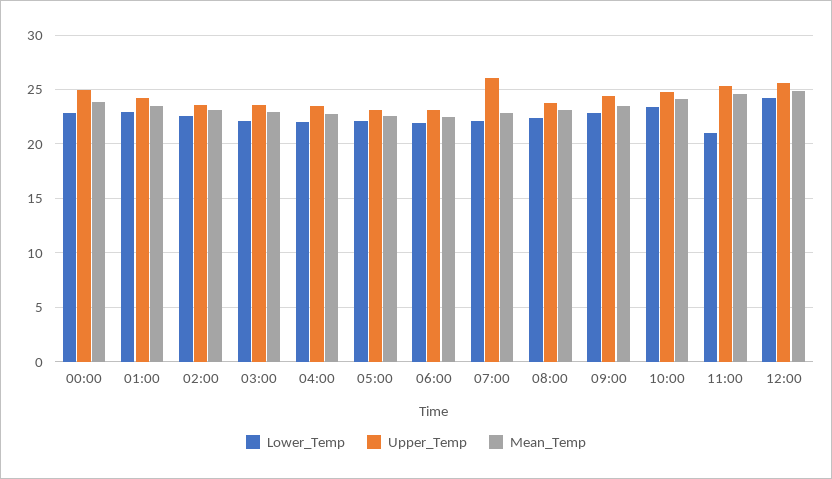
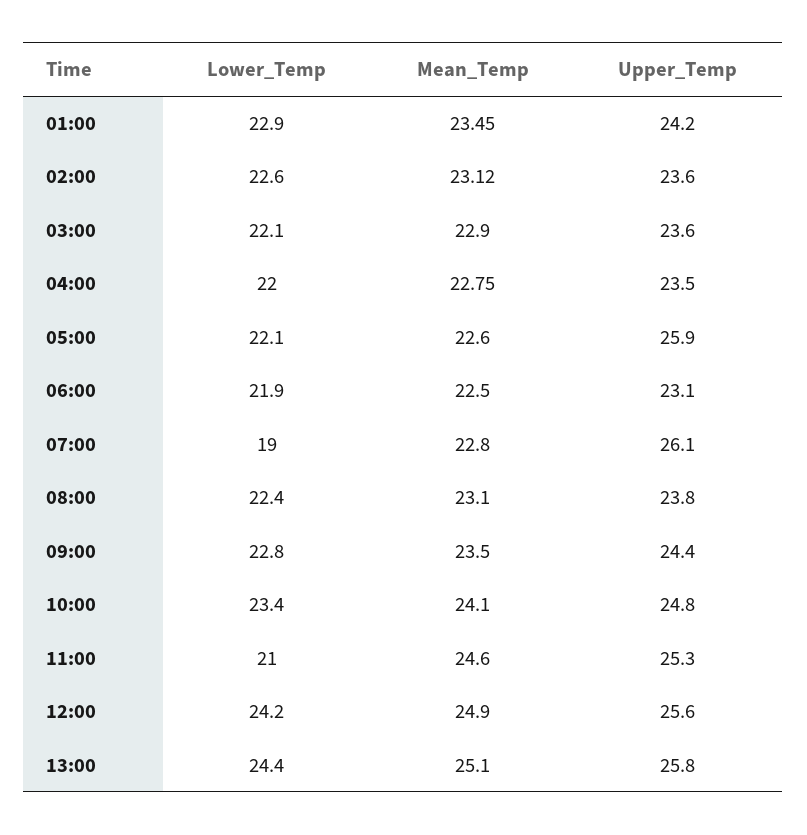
Lower_Temp, 00:00: 23 -> none
Upper_Temp, 00:00: 25 -> none
Mean_Temp, 00:00: 24 -> none
Upper_Temp, 05:00: 23 -> 25.9
Lower_Temp, 07:00: 22 -> 19
Lower_Temp, 13:00: none -> 24.4
Mean_Temp, 13:00: none -> 25.1
Upper_Temp, 13:00: none -> 25.8

